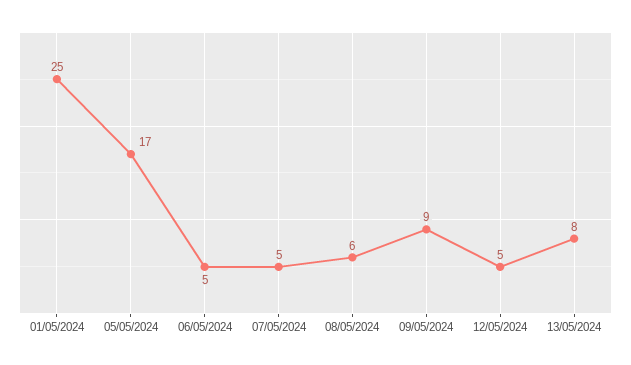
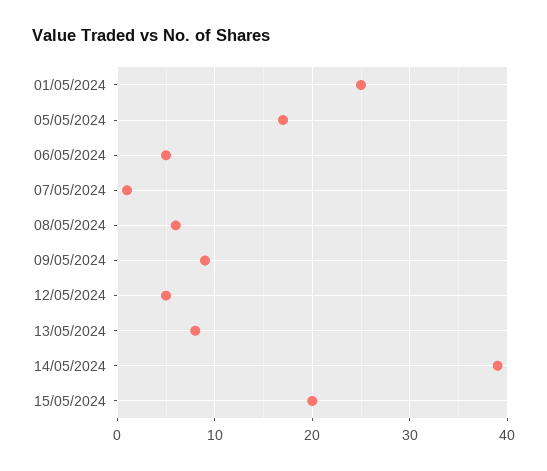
07/05/2024: 5 -> 1
14/05/2024: none -> 39
15/05/2024: none -> 20

